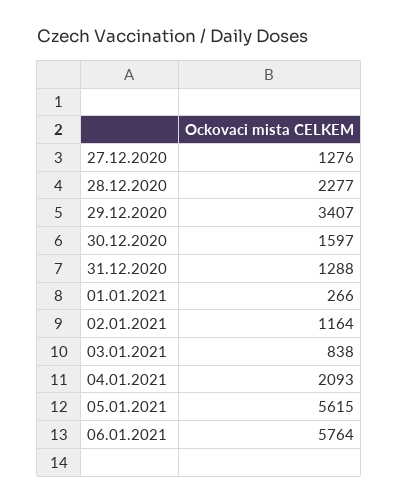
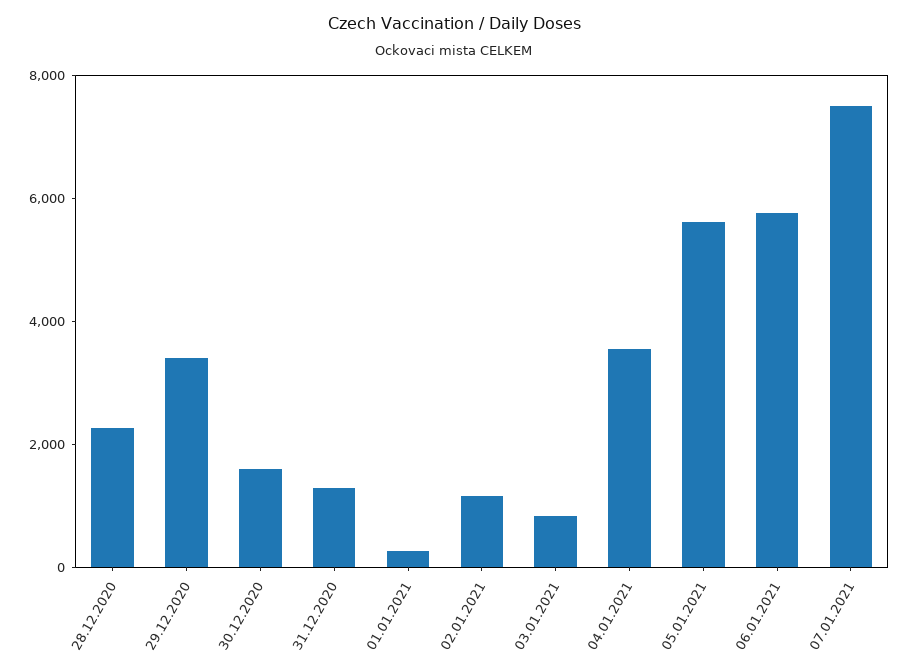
27.12.2020: 1276 -> none
04.01.2021: 2093 -> 3500
07.01.2021: none -> 7500

